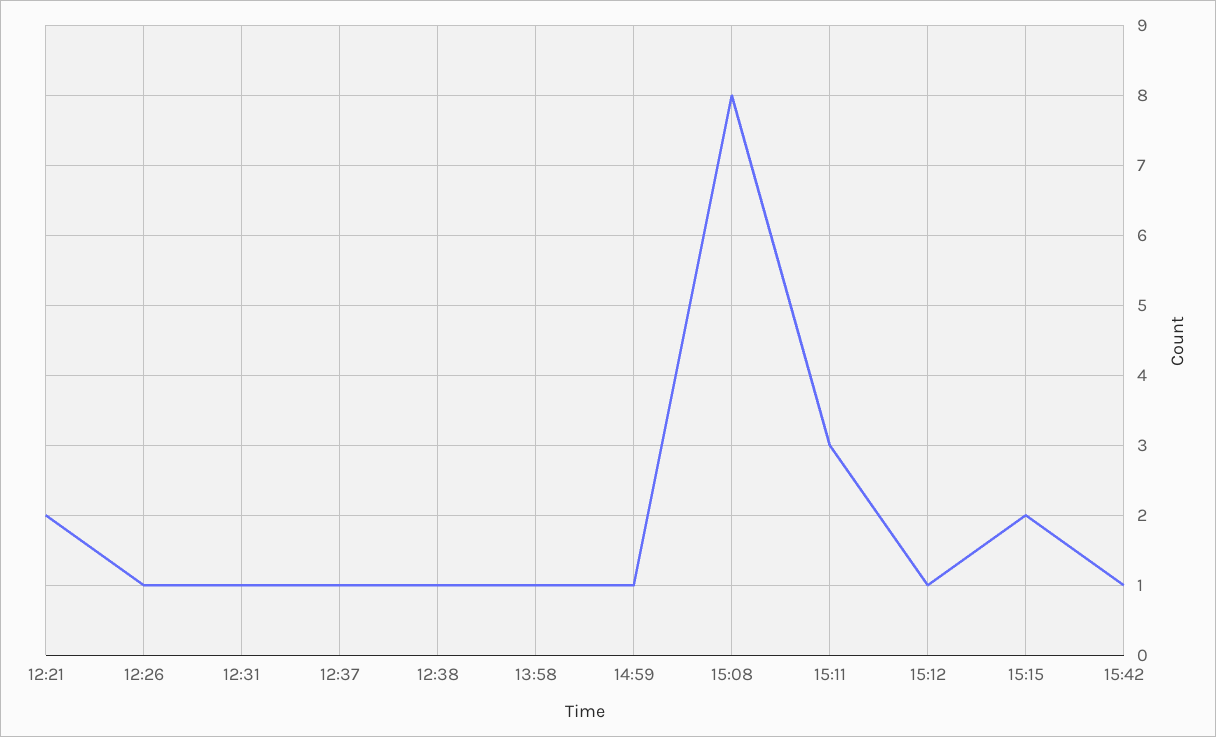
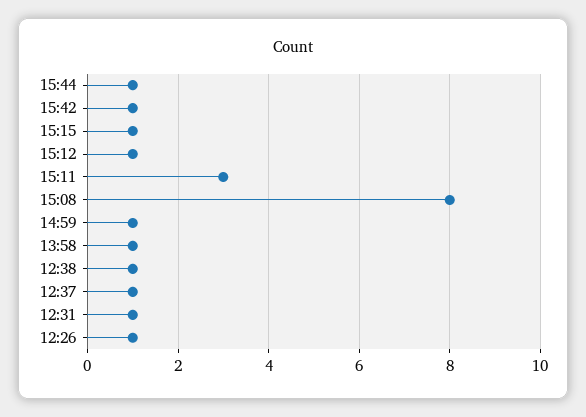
12:21: 2 -> none
15:15: 2 -> 1
15:44: none -> 1

